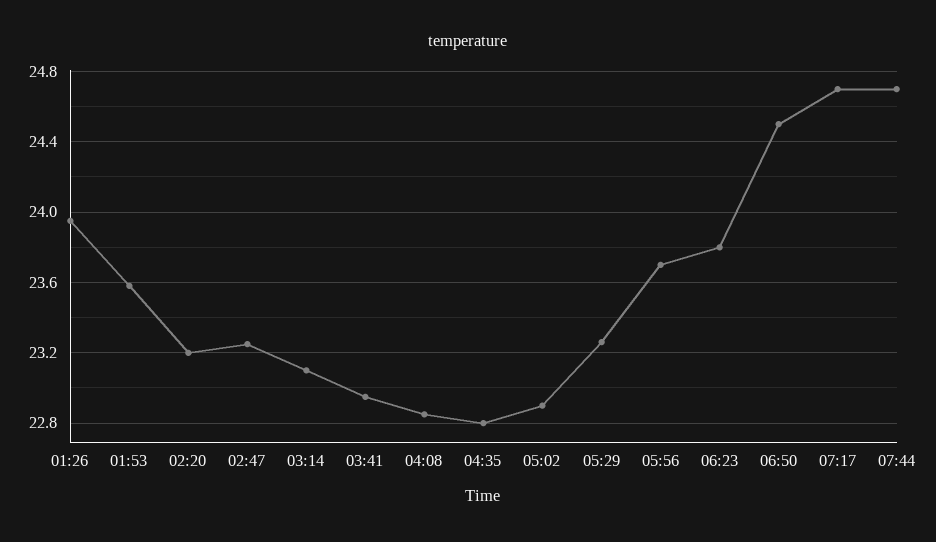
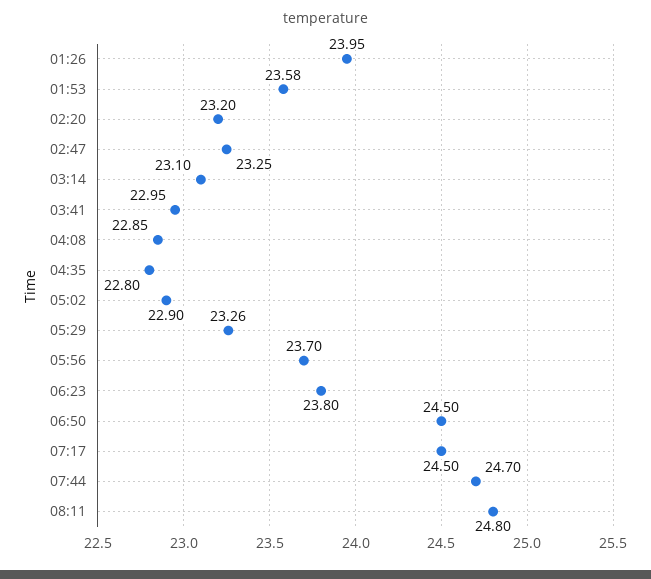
07:17: 24.7 -> 24.5
08:11: none -> 24.8

